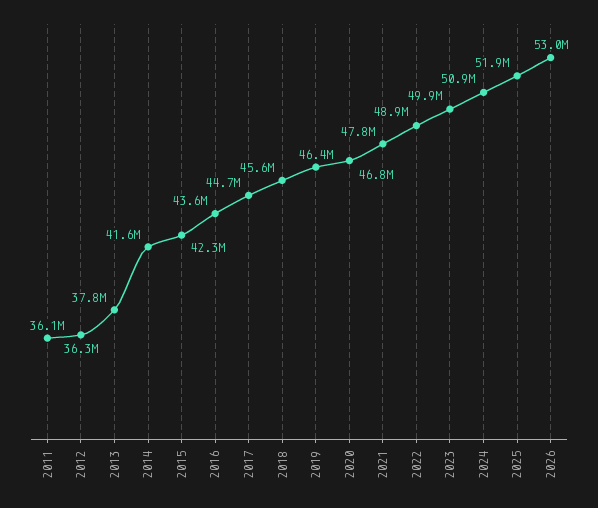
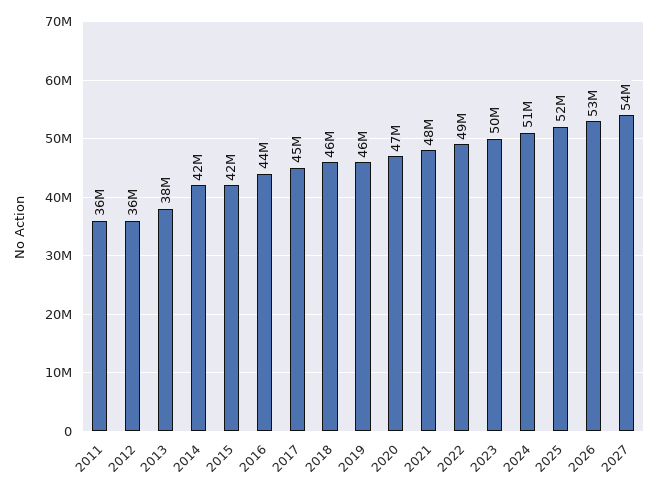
2027: none -> 54000000

